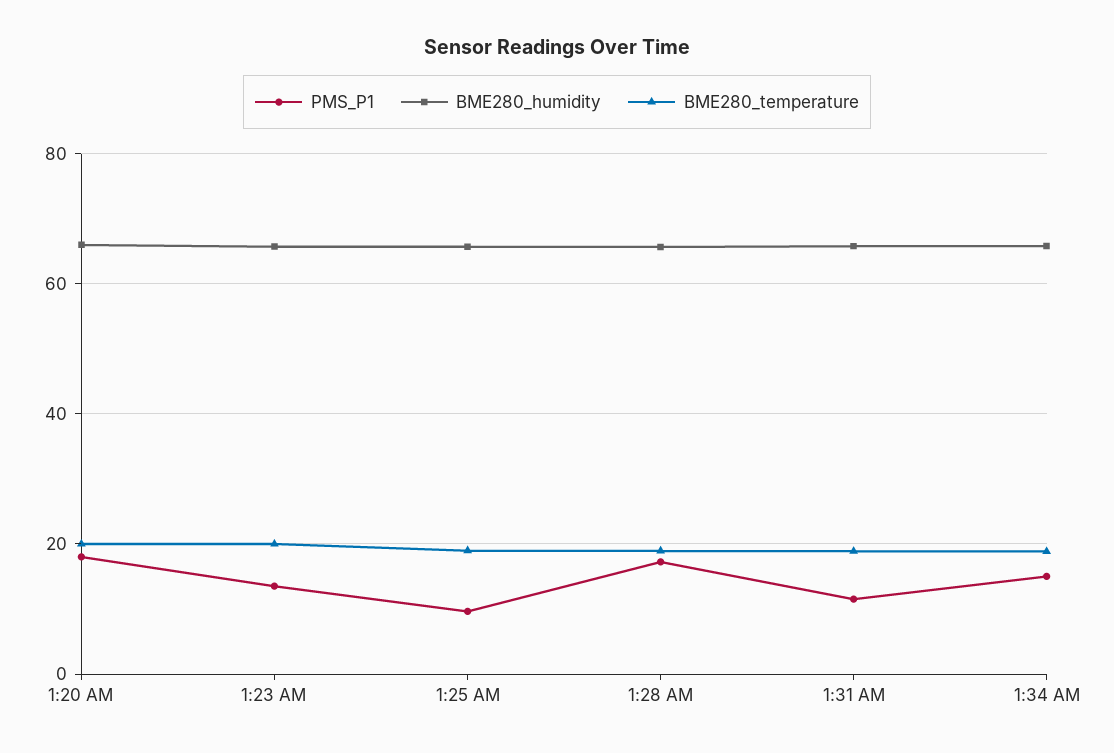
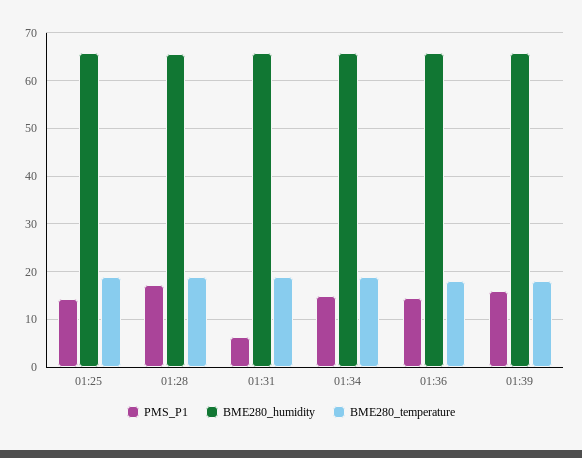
PMS_P1, 1:20 AM: 18 -> none
BME280_humidity, 1:20 AM: 66 -> none
BME280_temperature, 1:20 AM: 20 -> none
PMS_P1, 1:23 AM: 14 -> none
BME280_humidity, 1:23 AM: 66 -> none
BME280_temperature, 1:23 AM: 20 -> none
PMS_P1, 1:25 AM: 10 -> 14
PMS_P1, 1:31 AM: 12 -> 6
PMS_P1, 01:36: none -> 14
BME280_humidity, 01:36: none -> 66
BME280_temperature, 01:36: none -> 18
PMS_P1, 01:39: none -> 16
BME280_humidity, 01:39: none -> 66
BME280_temperature, 01:39: none -> 18

